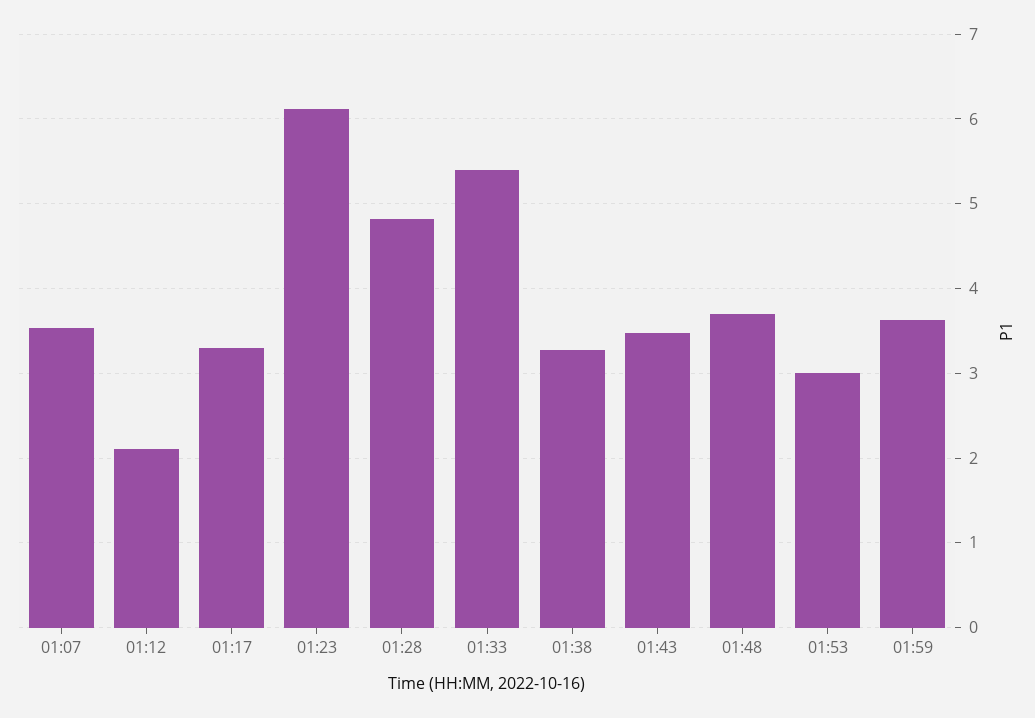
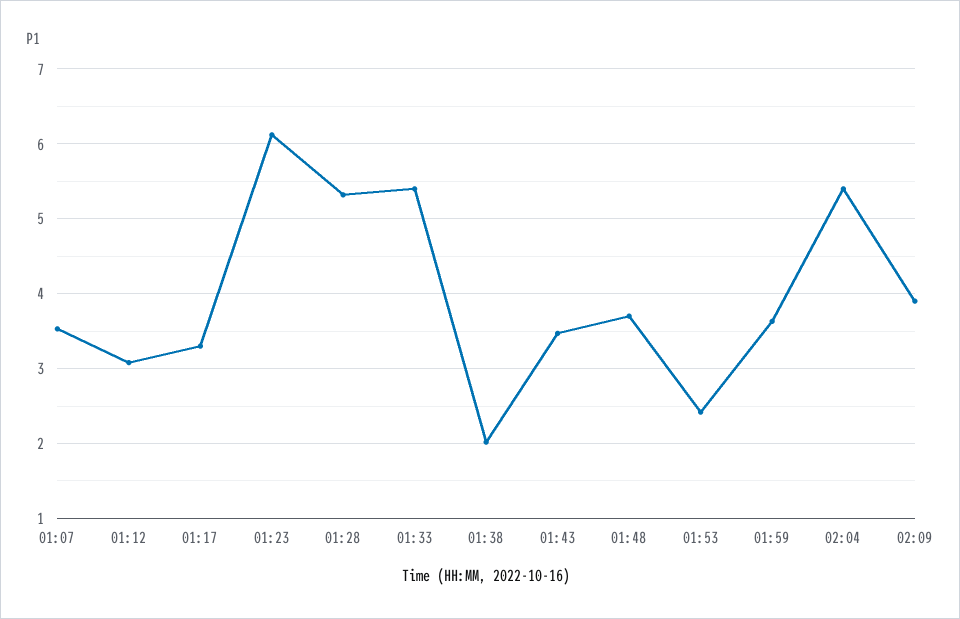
01:12: 2.1 -> 3.1
01:28: 4.8 -> 5.3
01:38: 3.3 -> 2
01:53: 3 -> 2.4
02:04: none -> 5.4
02:09: none -> 3.9

